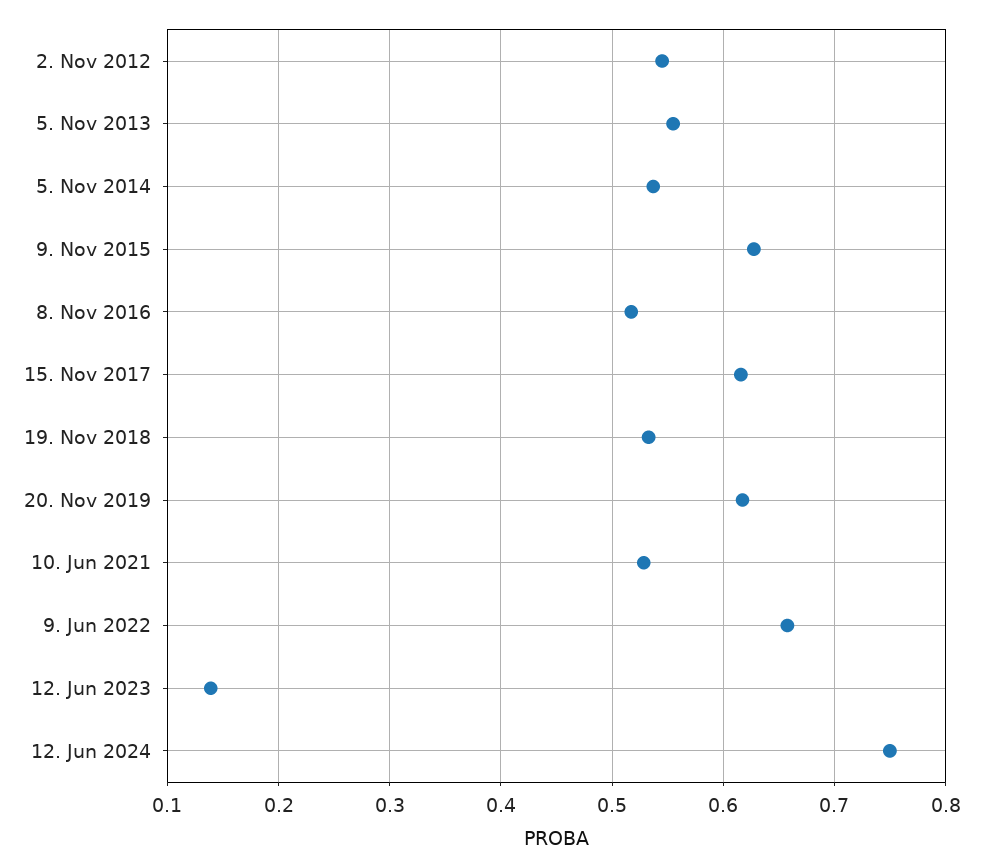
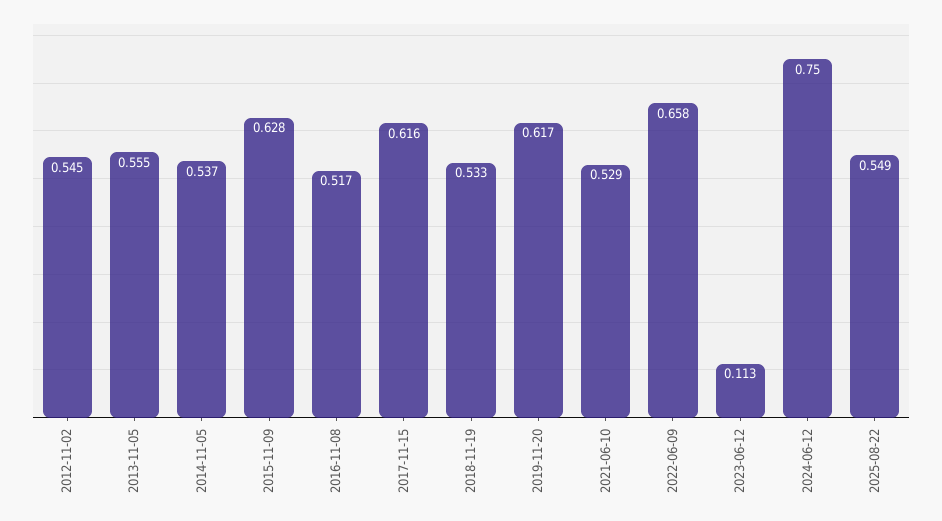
12. Jun 2023: 0.14 -> 0.113
2025-08-22: none -> 0.549

